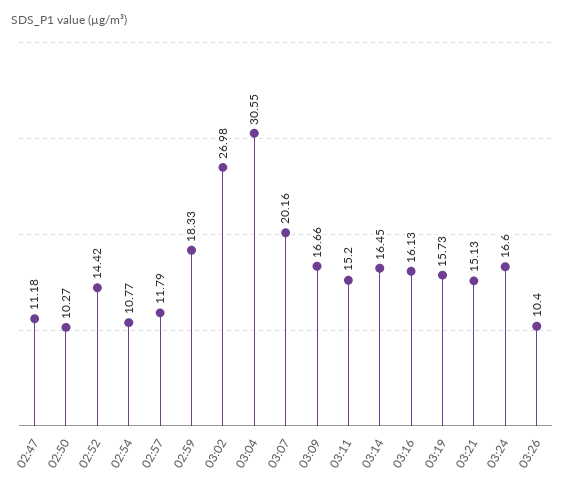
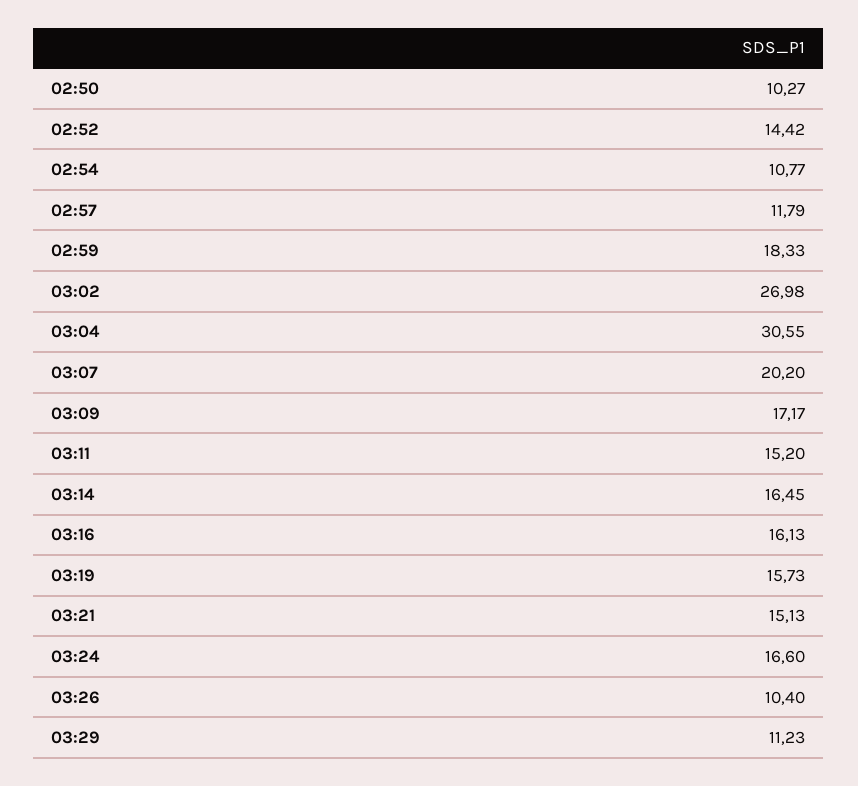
02:47: 11.18 -> none
03:07: 20.16 -> 20.2
03:09: 16.66 -> 17.17
03:29: none -> 11.23

